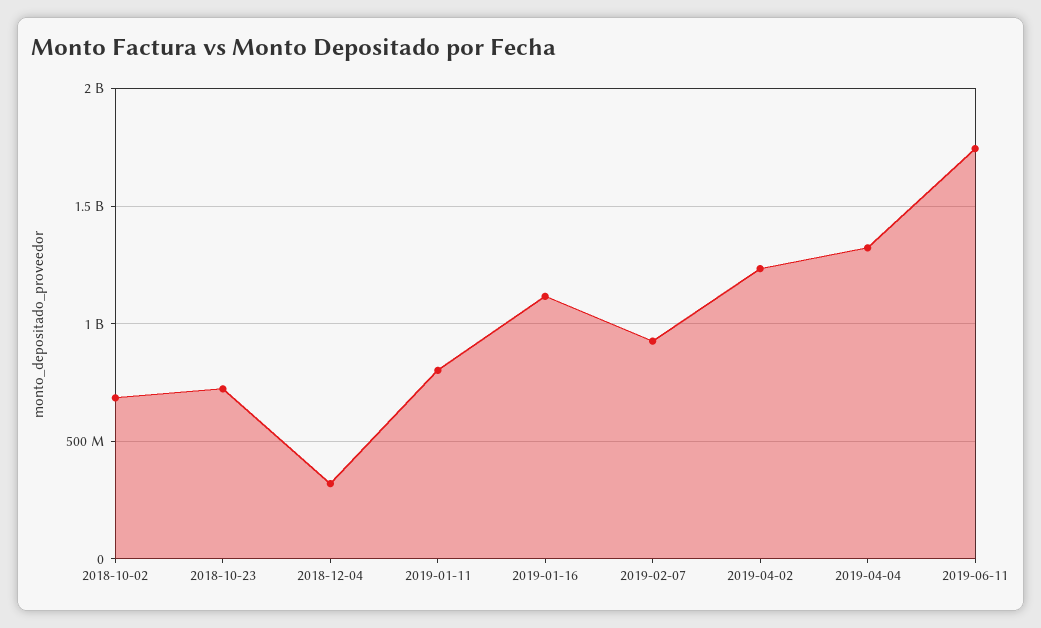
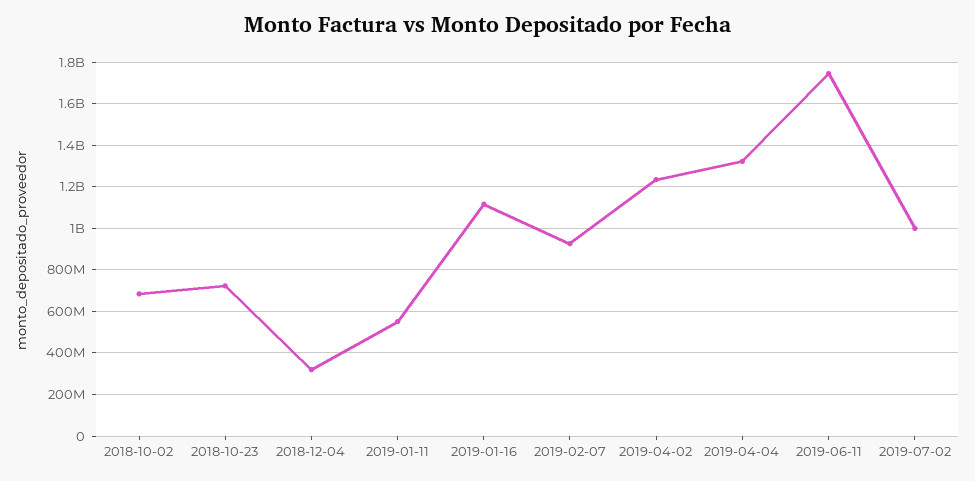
2019-01-11: 800000000 -> 550000000
2019-07-02: none -> 1000000000

